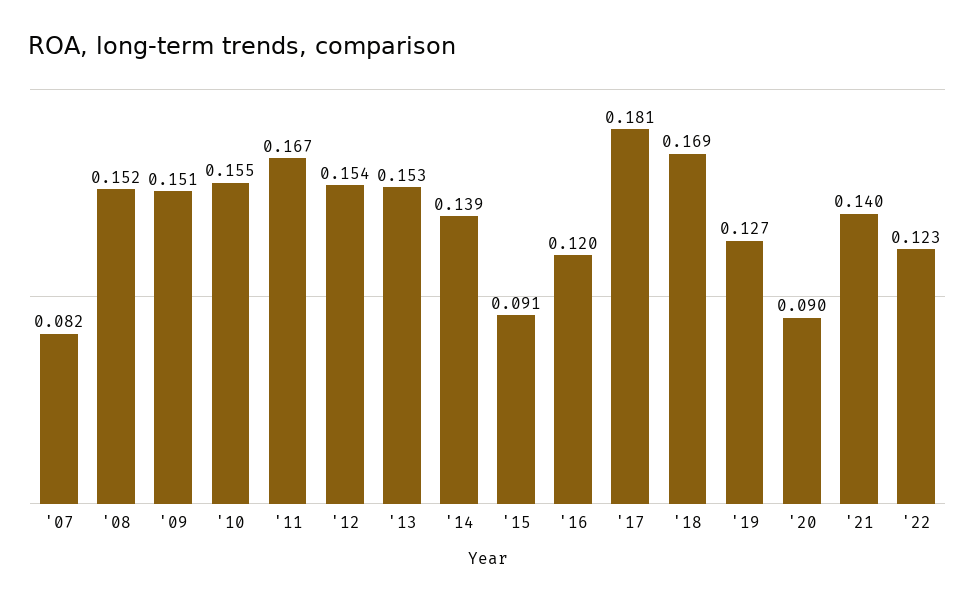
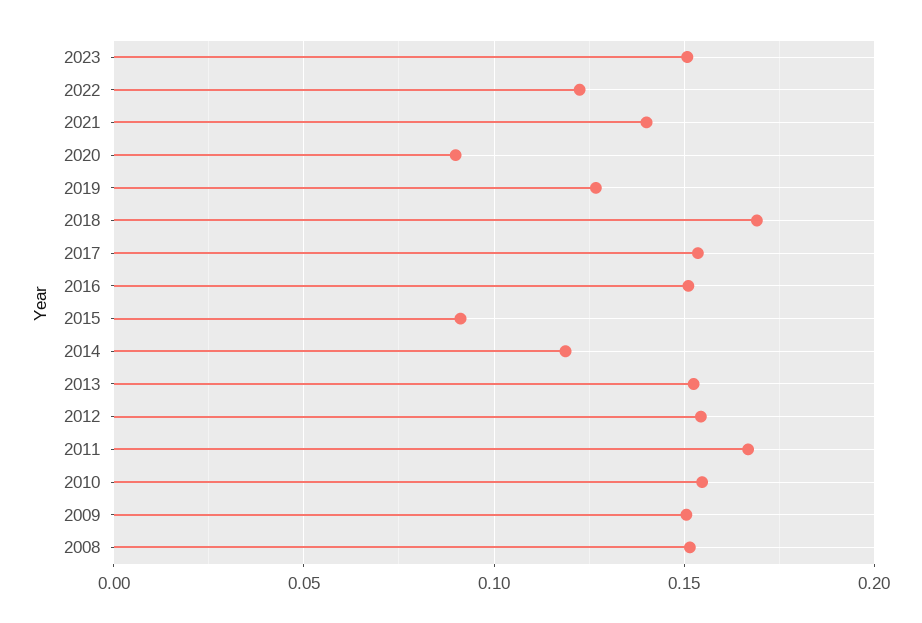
'07: 0.082 -> none
'14: 0.139 -> 0.12
'16: 0.12 -> 0.15
'17: 0.181 -> 0.155
2023: none -> 0.15

